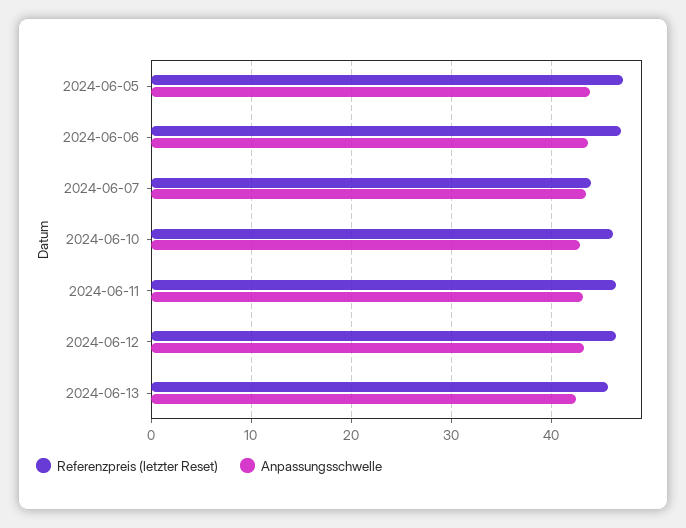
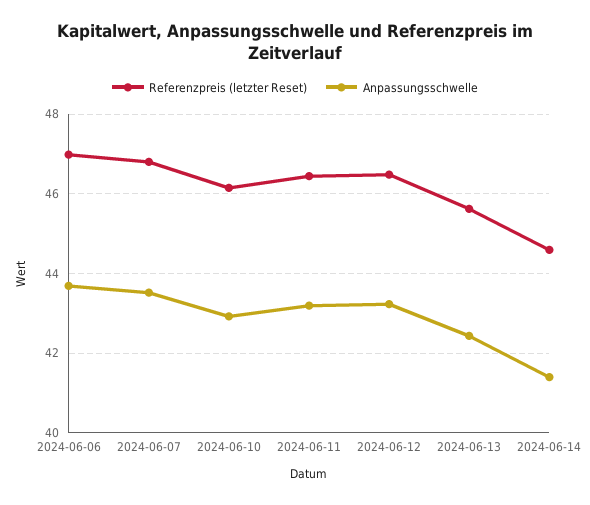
Referenzpreis (letzter Reset), 2024-06-05: 47 -> none
Anpassungsschwelle, 2024-06-05: 44 -> none
Referenzpreis (letzter Reset), 2024-06-07: 44 -> 46.8
Referenzpreis (letzter Reset), 2024-06-14: none -> 44.6
Anpassungsschwelle, 2024-06-14: none -> 41.4

